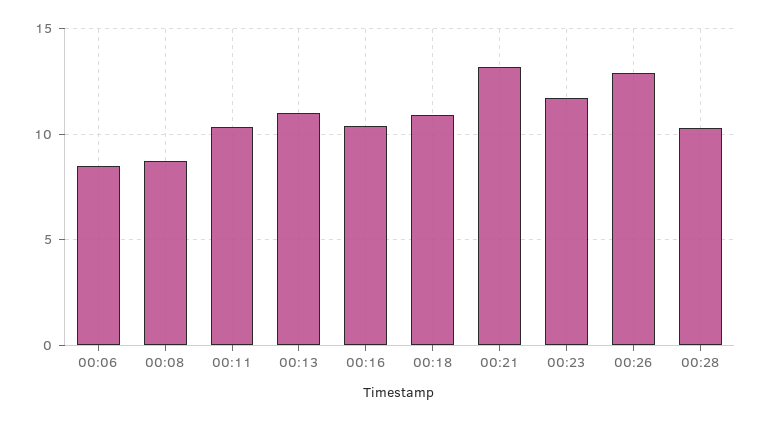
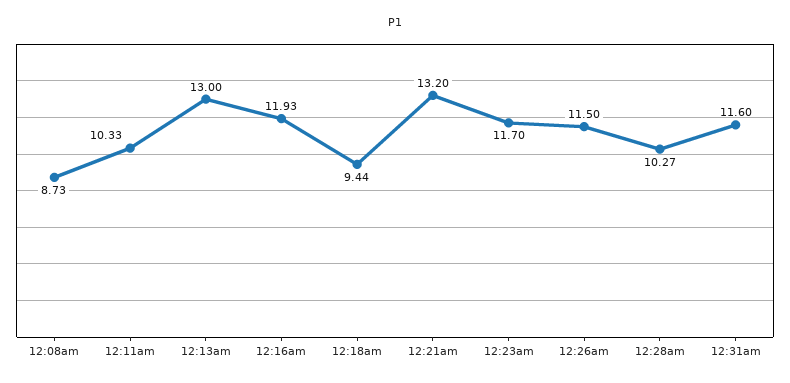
00:06: 8.5 -> none
00:13: 11 -> 13
00:16: 10.5 -> 11.93
00:18: 11 -> 9.44
00:26: 13 -> 11.5
12:31am: none -> 11.6

